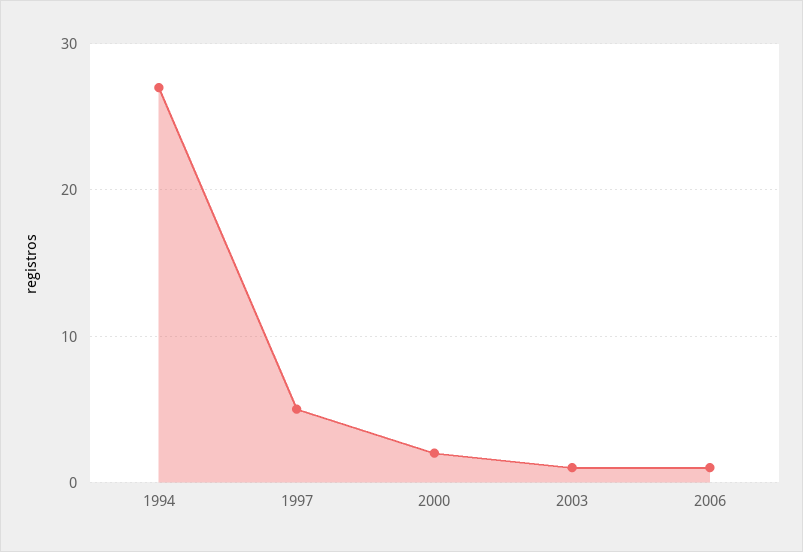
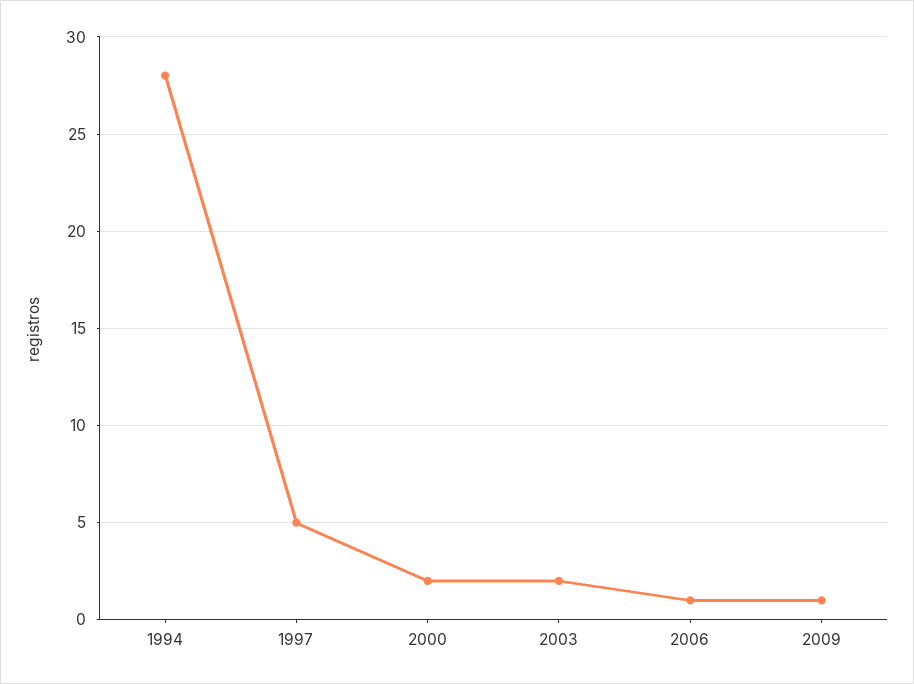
1994: 27 -> 28
2003: 1 -> 2
2009: none -> 1

